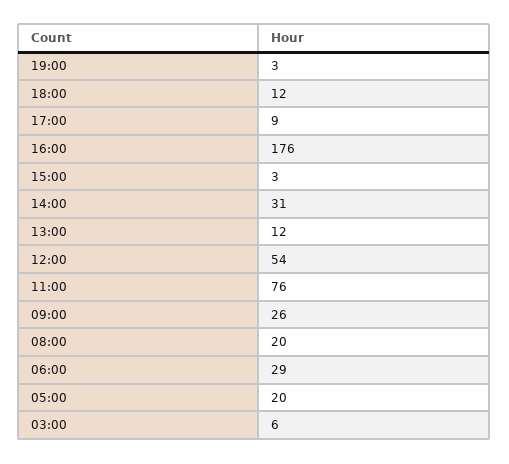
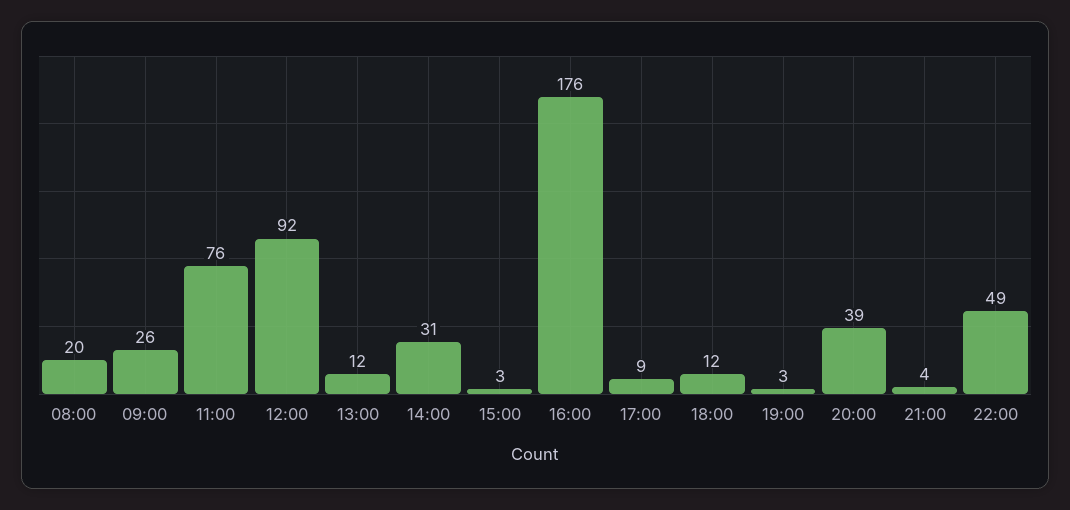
12:00: 54 -> 92
06:00: 29 -> none
05:00: 20 -> none
03:00: 6 -> none
20:00: none -> 39
21:00: none -> 4
22:00: none -> 49

